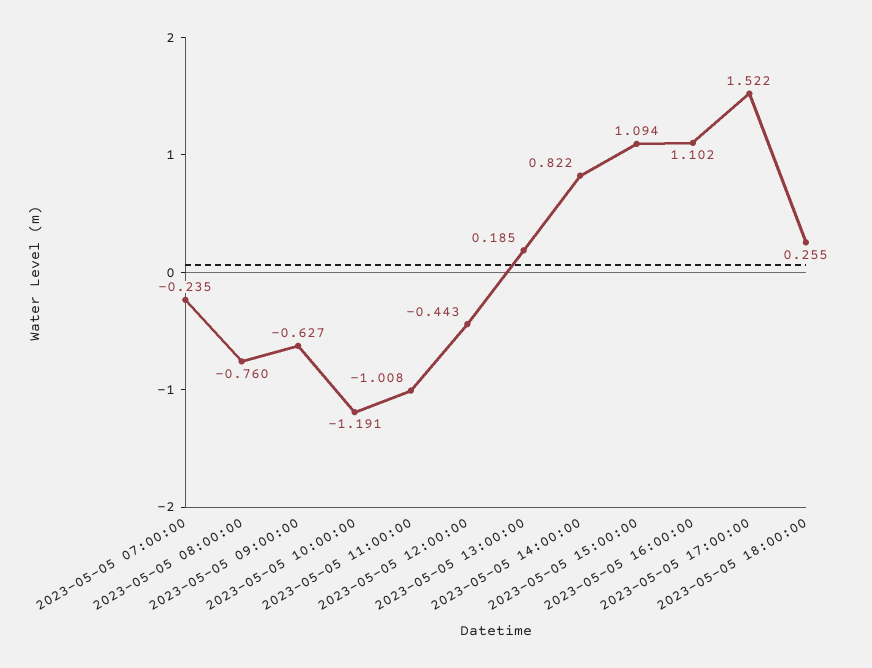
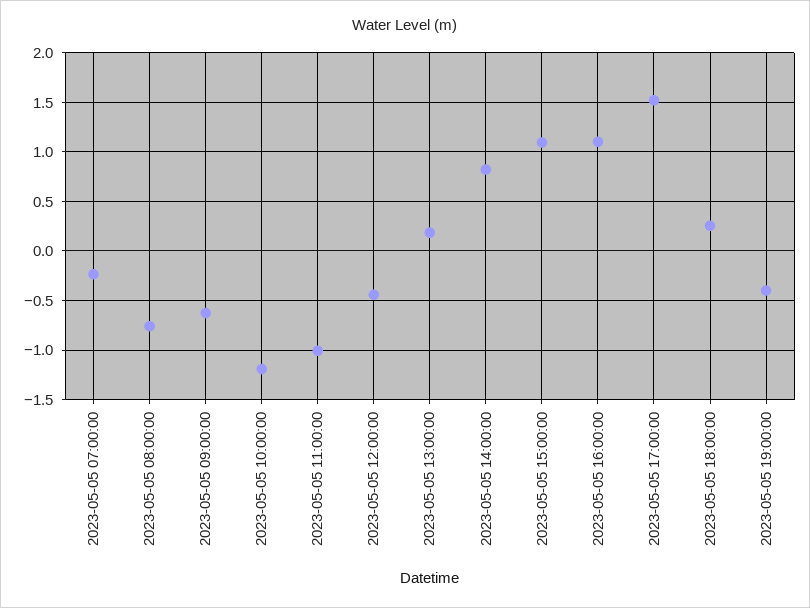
2023-05-05 19:00:00: none -> -0.4

